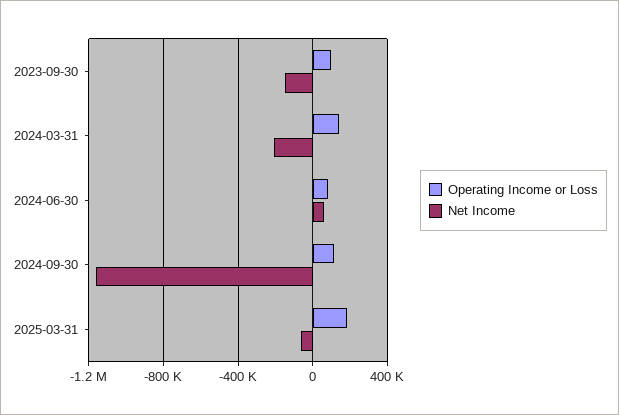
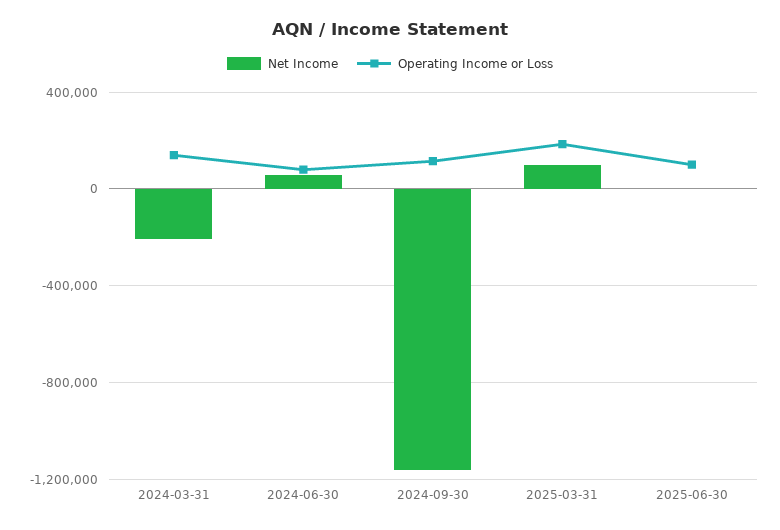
Operating Income or Loss, 2023-09-30: 100000 -> none
Net Income, 2023-09-30: -150000 -> none
Net Income, 2025-03-31: -50000 -> 100000
Net Income, 2025-06-30: none -> 0
Operating Income or Loss, 2025-06-30: none -> 100000

